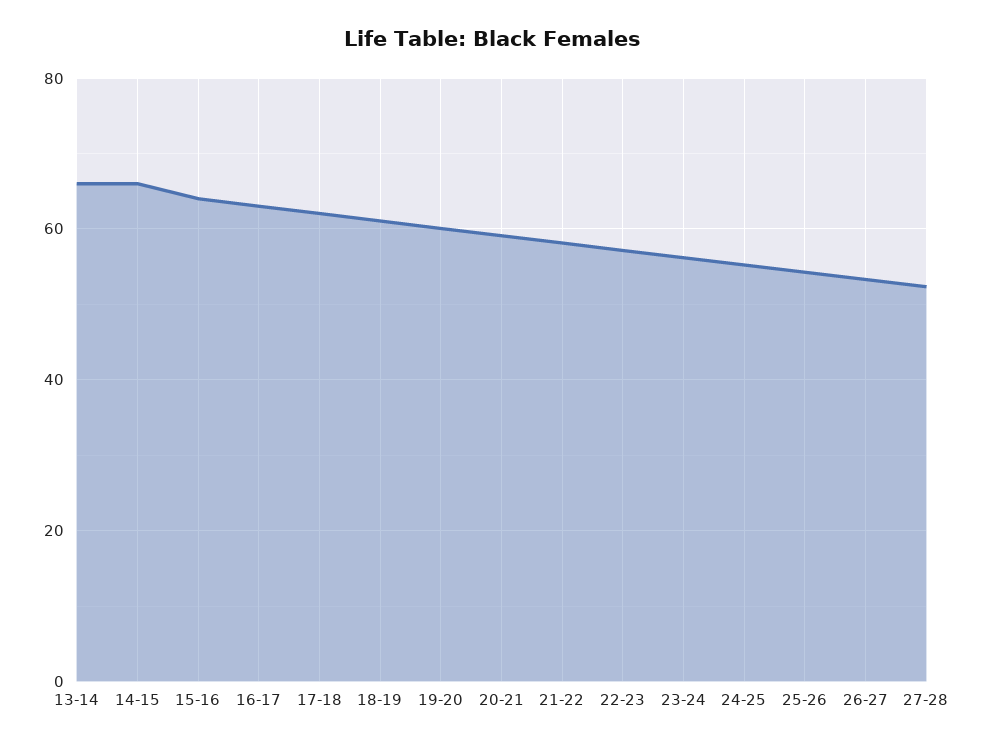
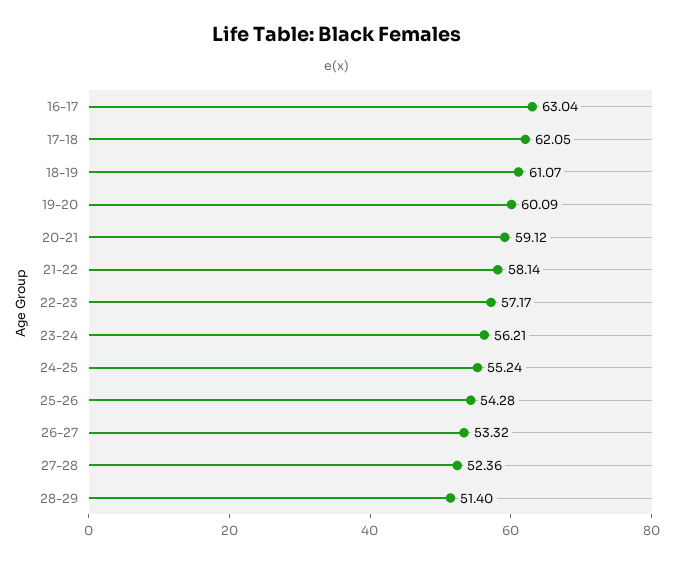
13-14: 66 -> none
14-15: 66 -> none
15-16: 64 -> none
28-29: none -> 51.4

